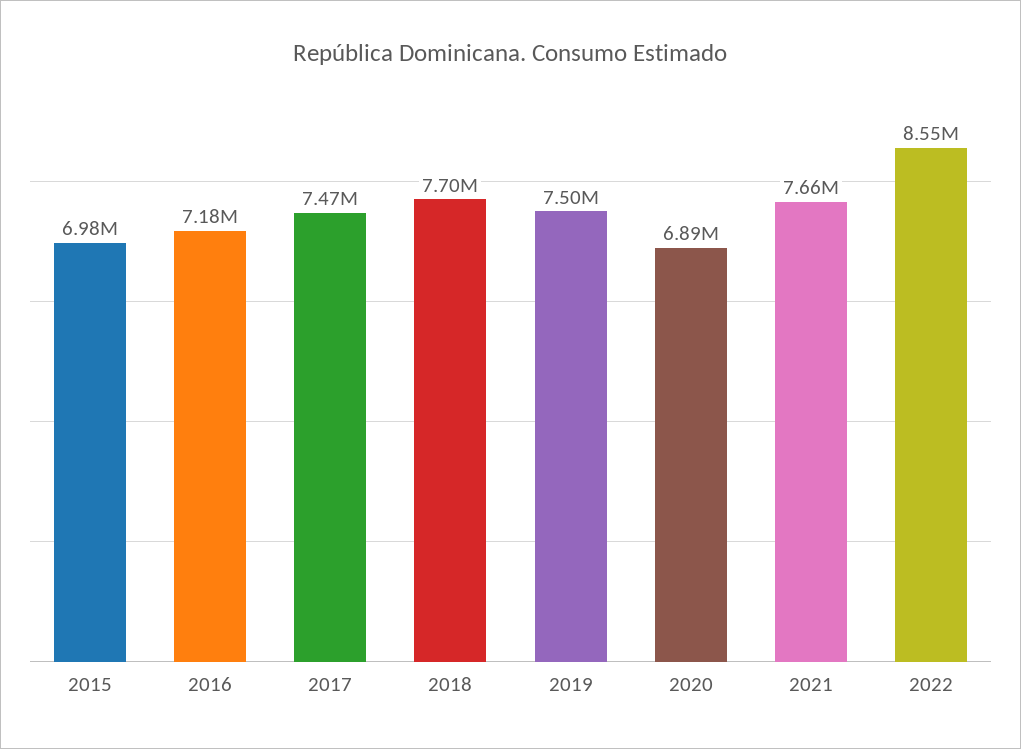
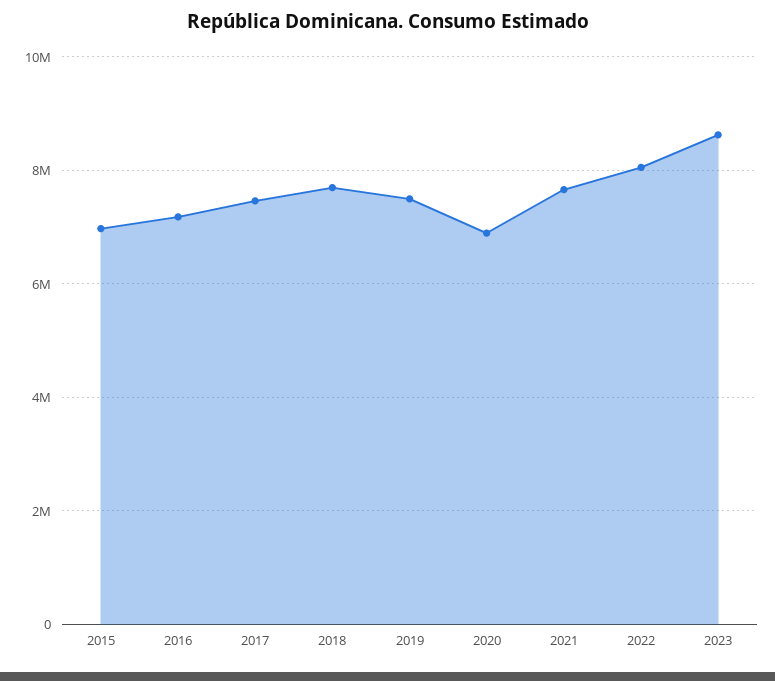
2022: 8550000 -> 8000000
2023: none -> 8600000

